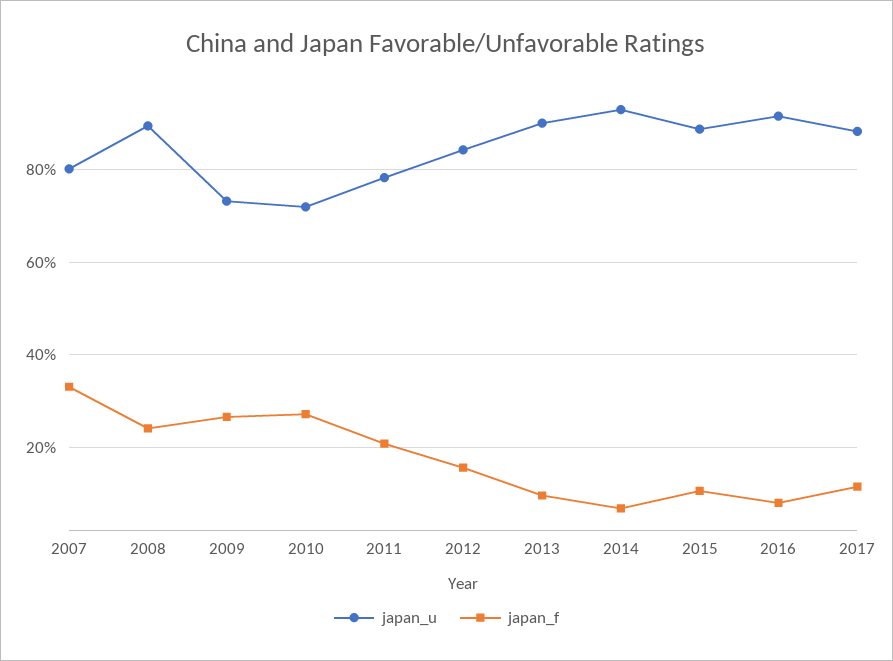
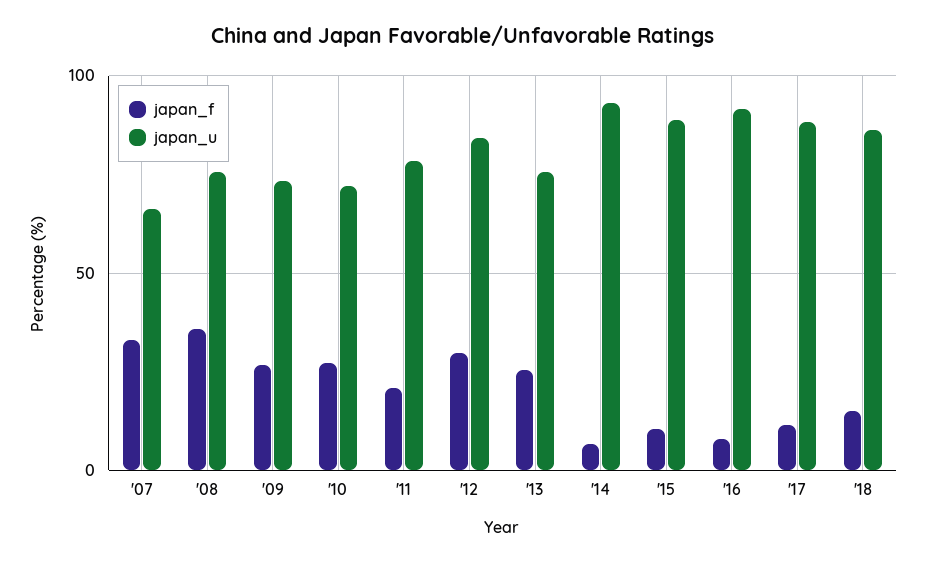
japan_u, 2007: 80 -> 65
japan_u, 2008: 90 -> 75
japan_f, 2008: 24 -> 35
japan_f, 2012: 16 -> 30
japan_u, 2013: 90 -> 75
japan_f, 2013: 10 -> 25
japan_f, '18: none -> 15
japan_u, '18: none -> 85

